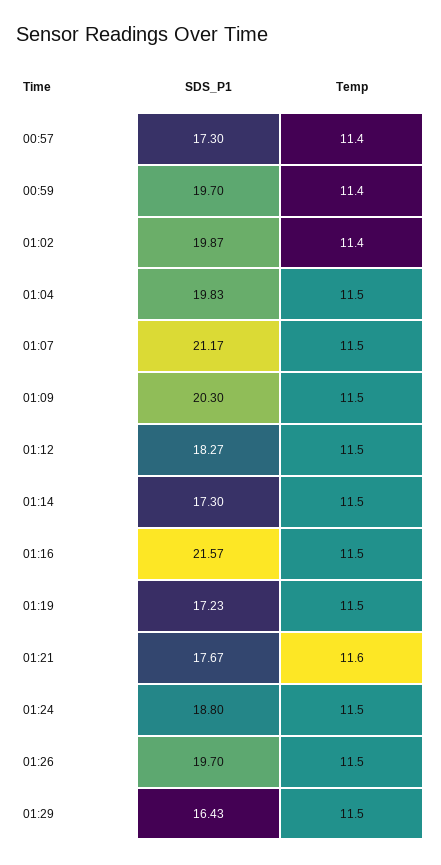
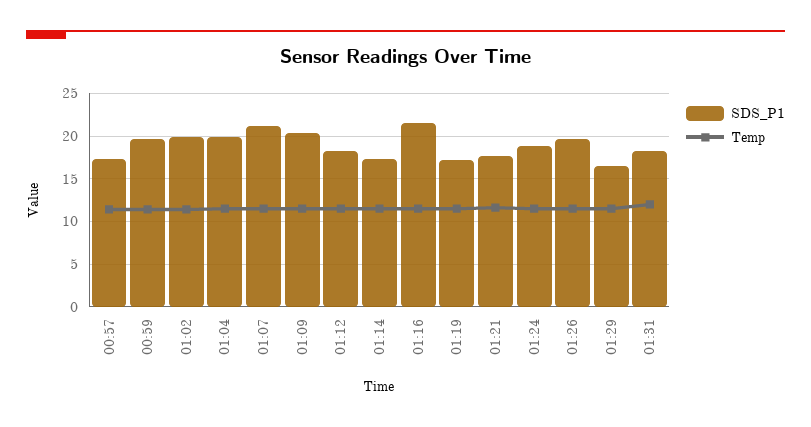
SDS_P1, 01:31: none -> 18
Temp, 01:31: none -> 12

